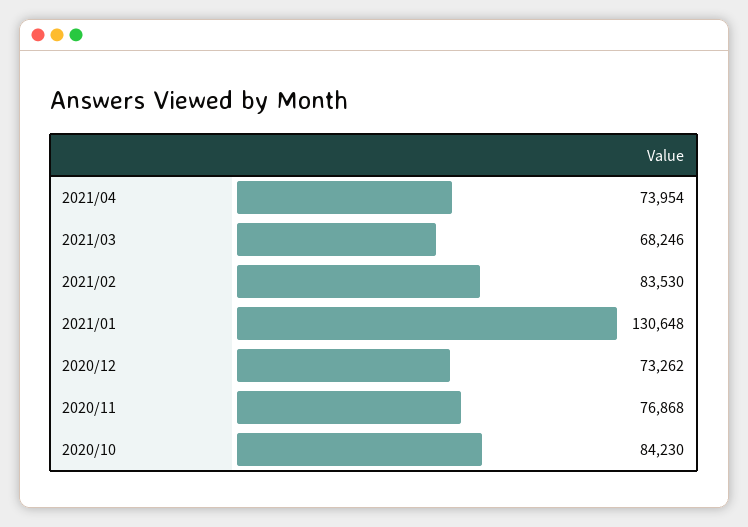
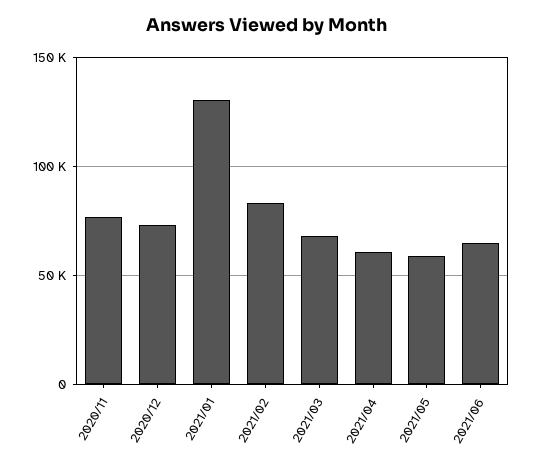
2021/04: 73954 -> 60000
2020/10: 84230 -> none
2021/05: none -> 60000
2021/06: none -> 65000

